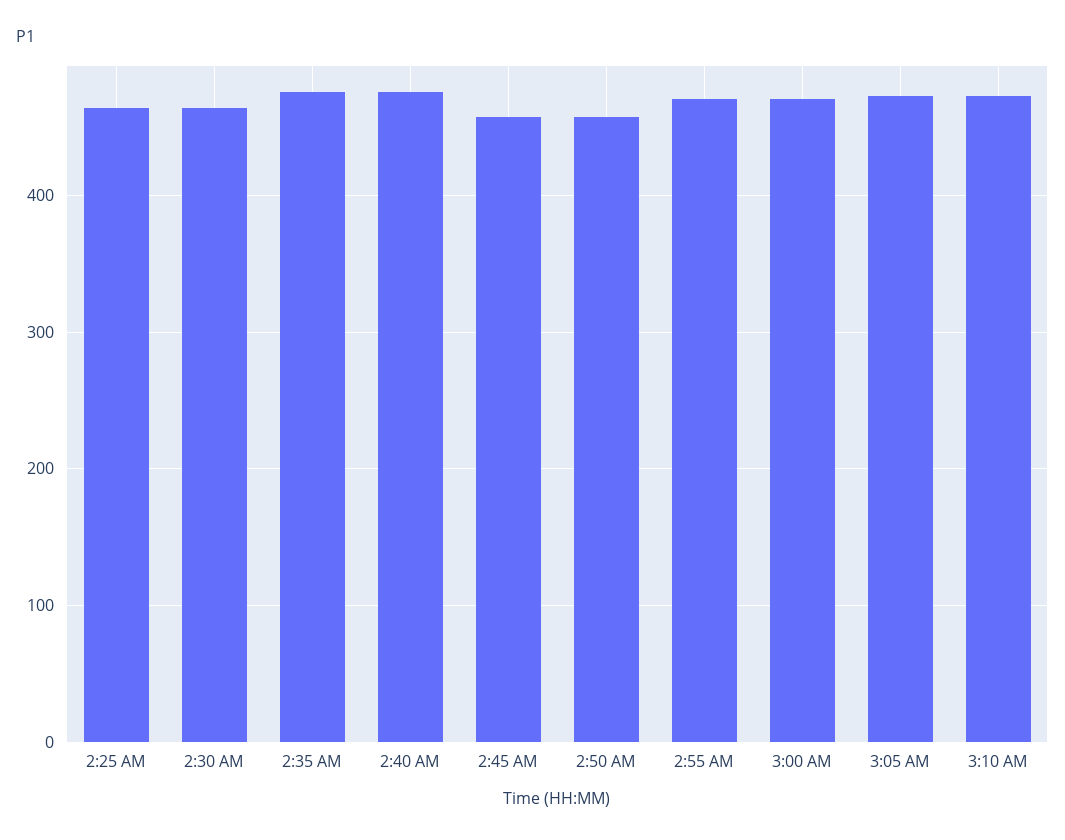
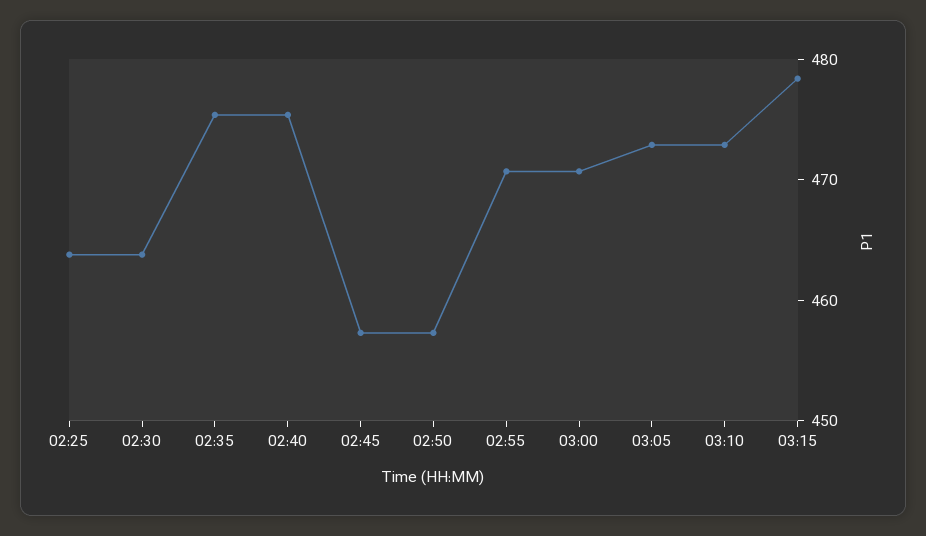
03:15: none -> 478

